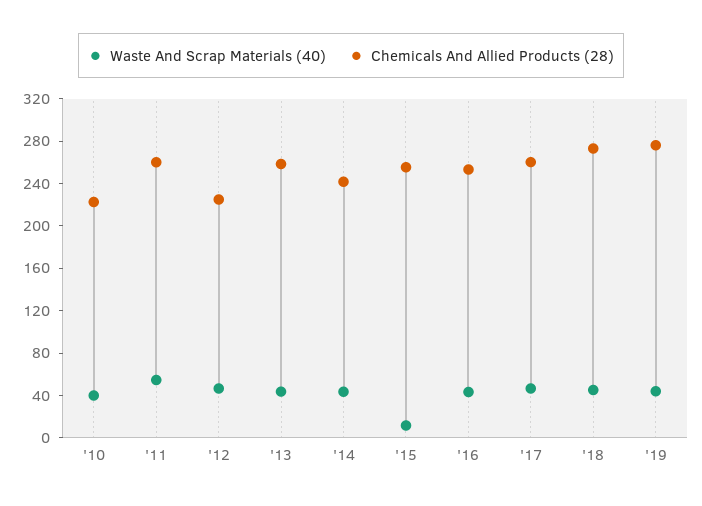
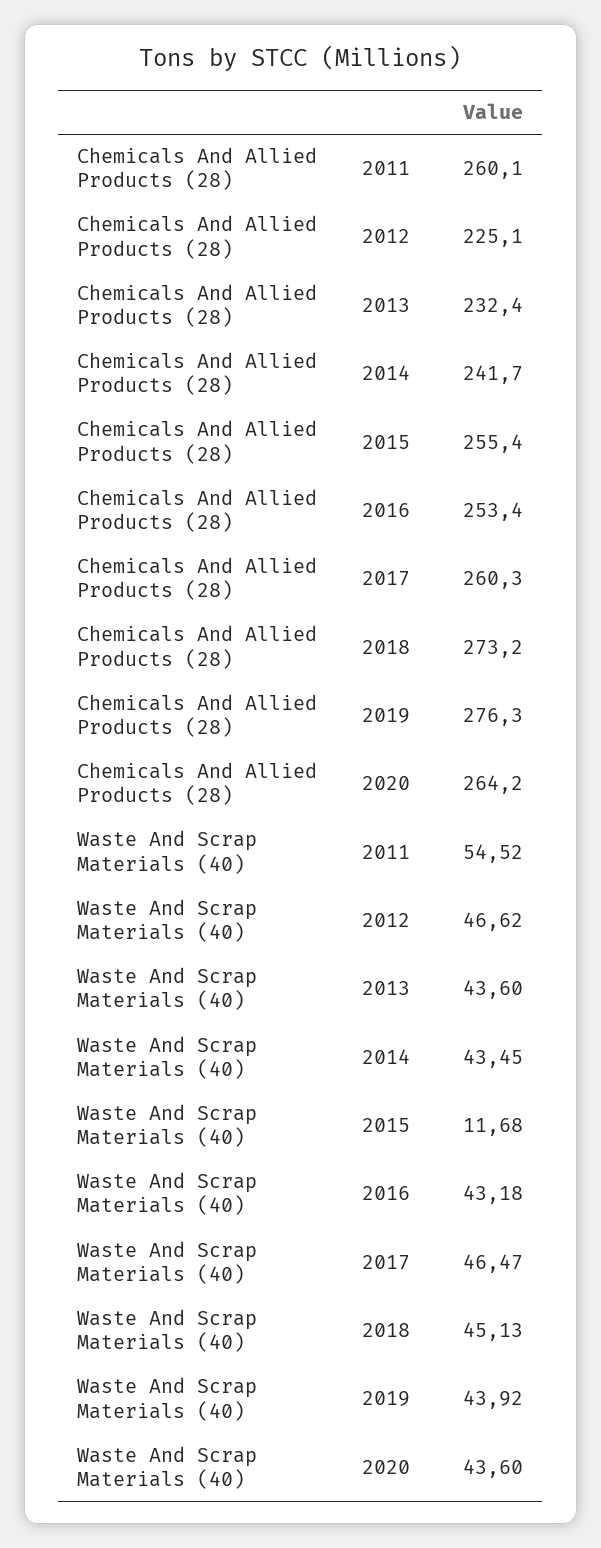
Waste And Scrap Materials (40), '10: 40 -> none
Chemicals And Allied Products (28), '10: 220 -> none
Chemicals And Allied Products (28), '13: 260 -> 232.4
Chemicals And Allied Products (28), 2020: none -> 264.2
Waste And Scrap Materials (40), 2020: none -> 43.6

